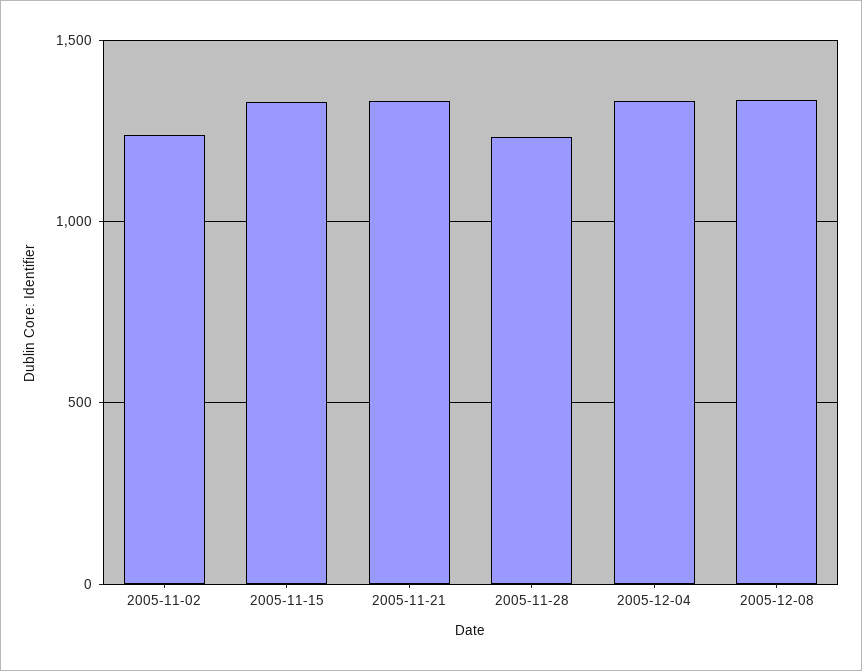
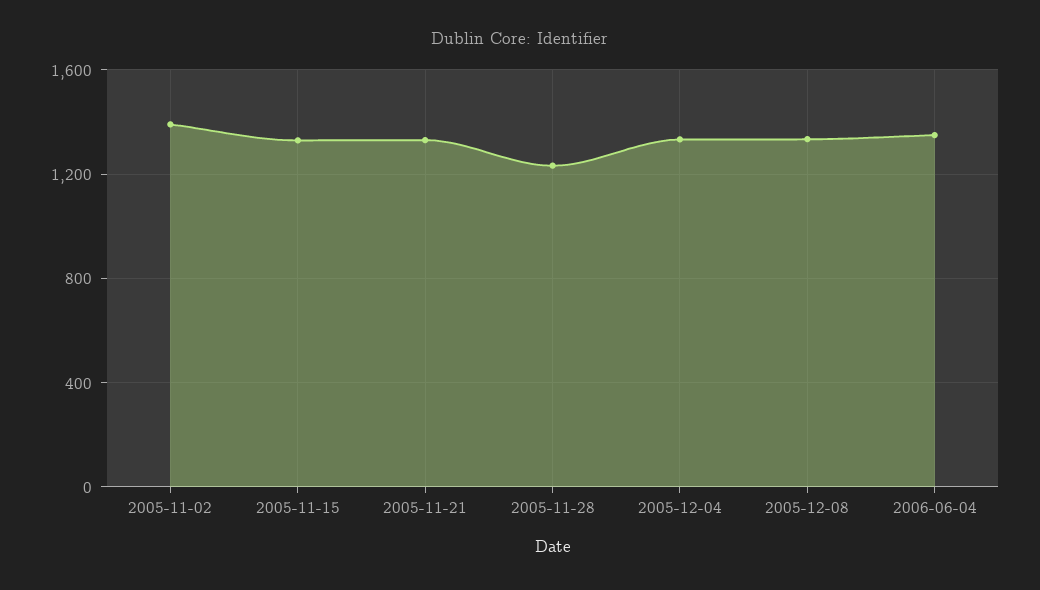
2005-11-02: 1250 -> 1400
2006-06-04: none -> 1350

